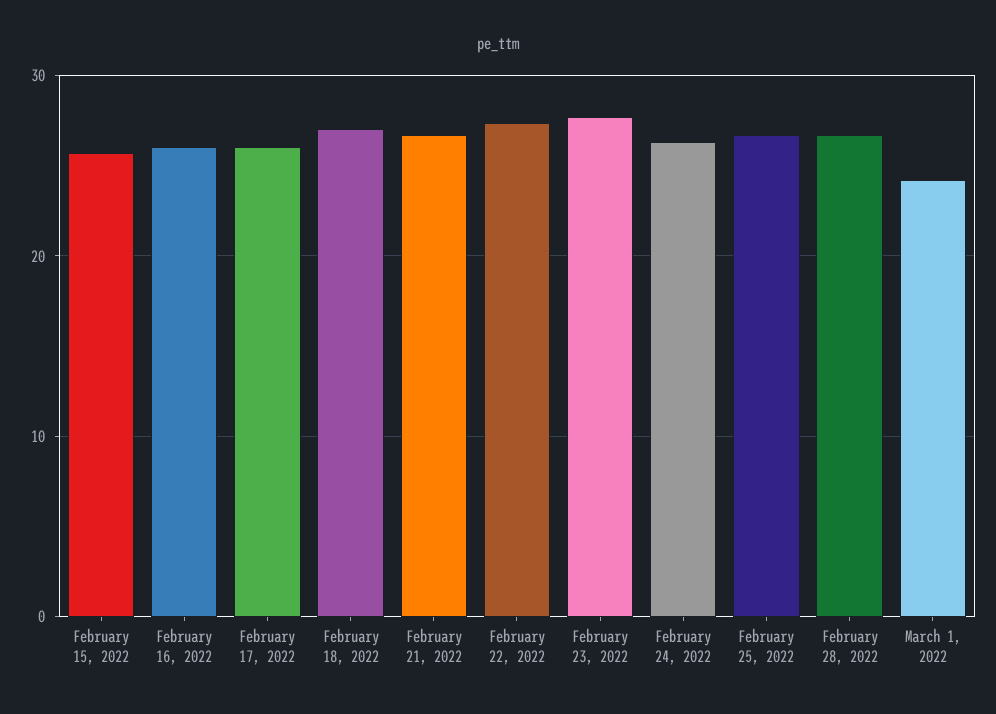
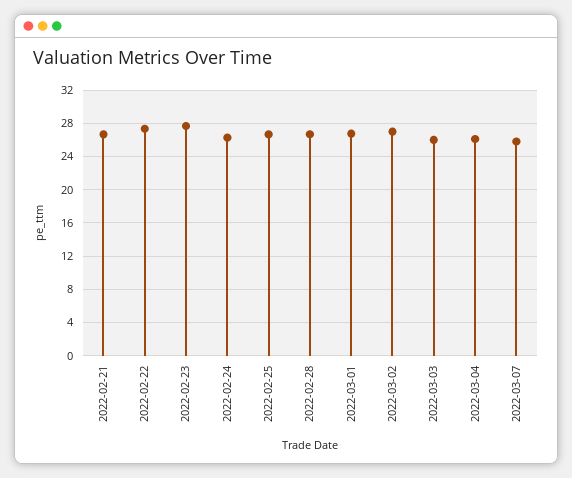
February 15, 2022: 26 -> none
February 16, 2022: 26 -> none
February 17, 2022: 26 -> none
February 18, 2022: 27 -> none
March 1, 2022: 24 -> 27
2022-03-02: none -> 27
2022-03-03: none -> 26
2022-03-04: none -> 26
2022-03-07: none -> 26

